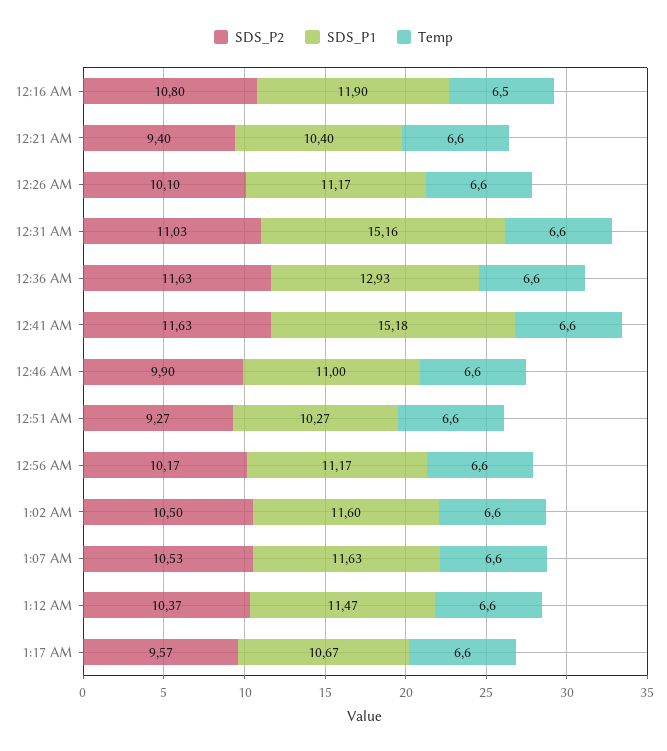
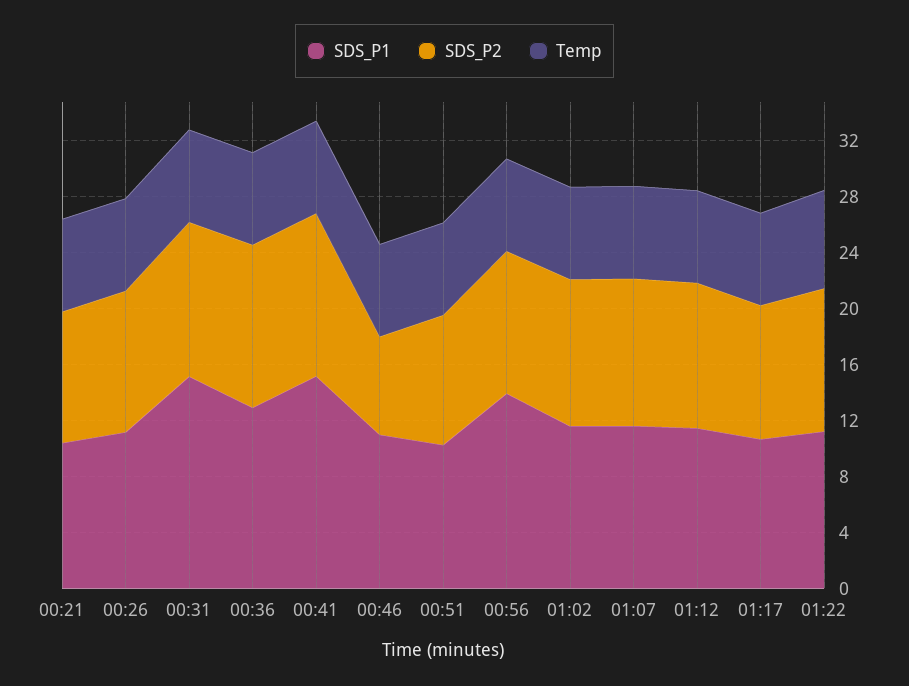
SDS_P2, 12:16 AM: 10.8 -> none
SDS_P1, 12:16 AM: 11.9 -> none
Temp, 12:16 AM: 6.5 -> none
SDS_P2, 12:46 AM: 9.9 -> 7
SDS_P1, 12:56 AM: 11.17 -> 14
SDS_P1, 01:22: none -> 11
SDS_P2, 01:22: none -> 10
Temp, 01:22: none -> 7

